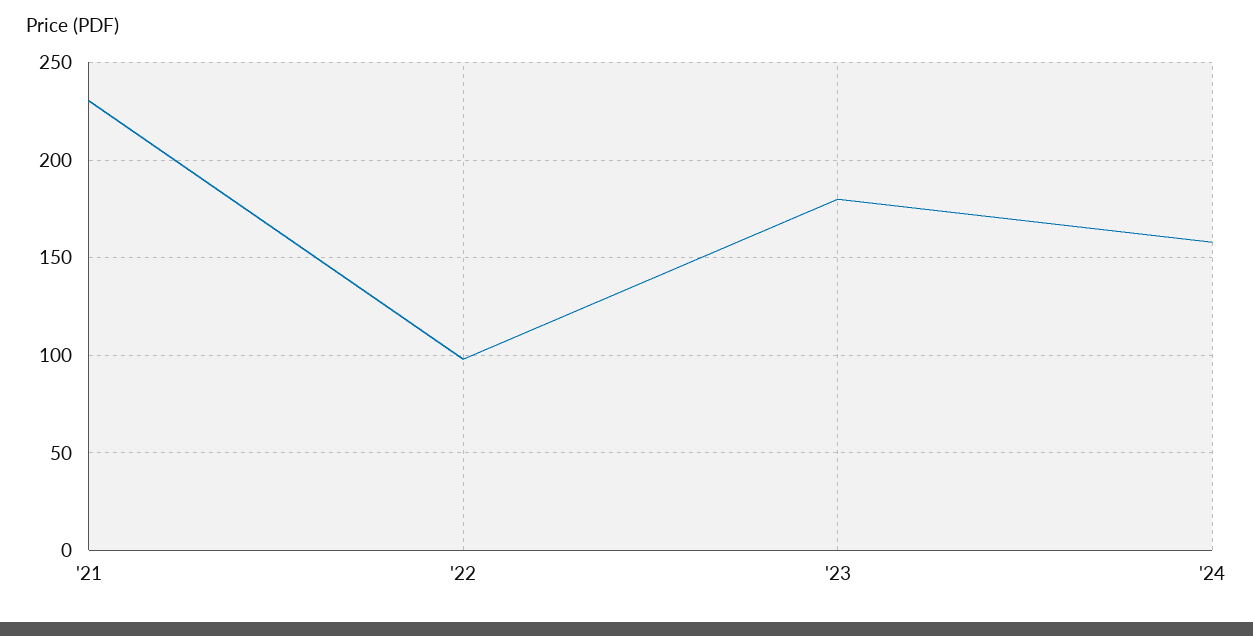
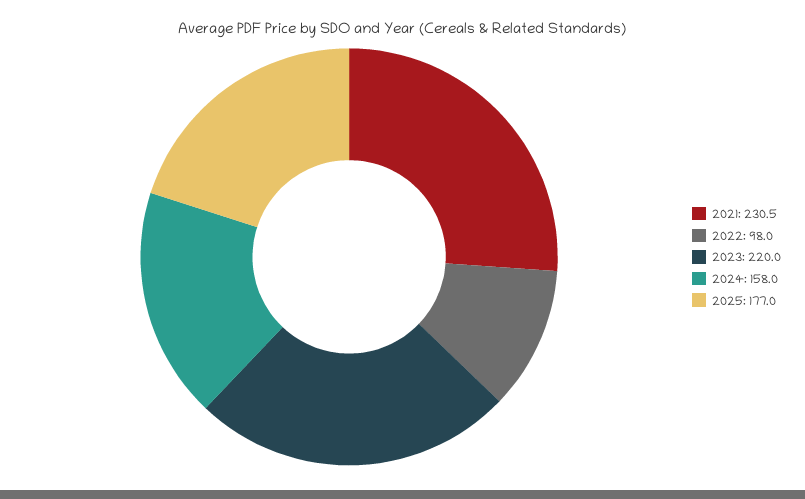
'23: 180 -> 220
2025: none -> 177

